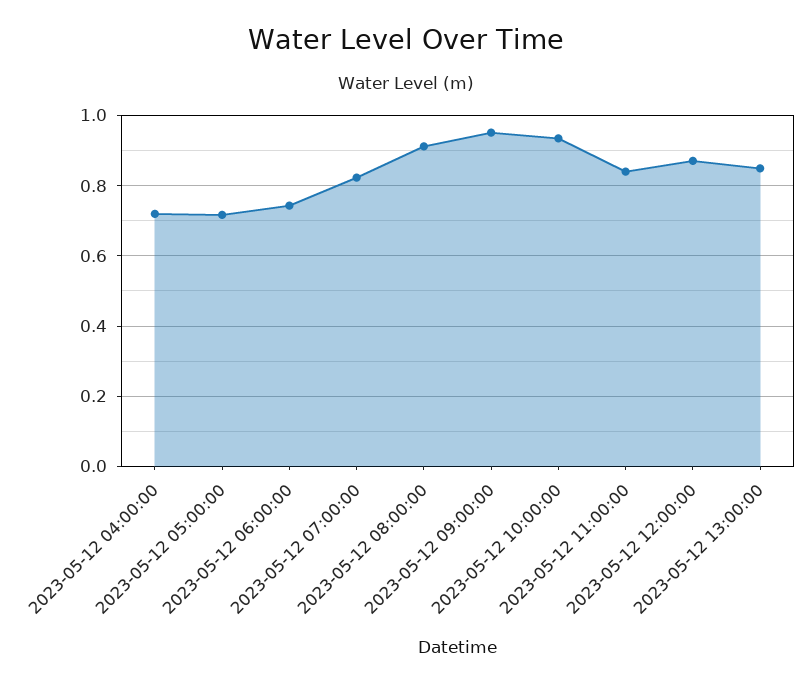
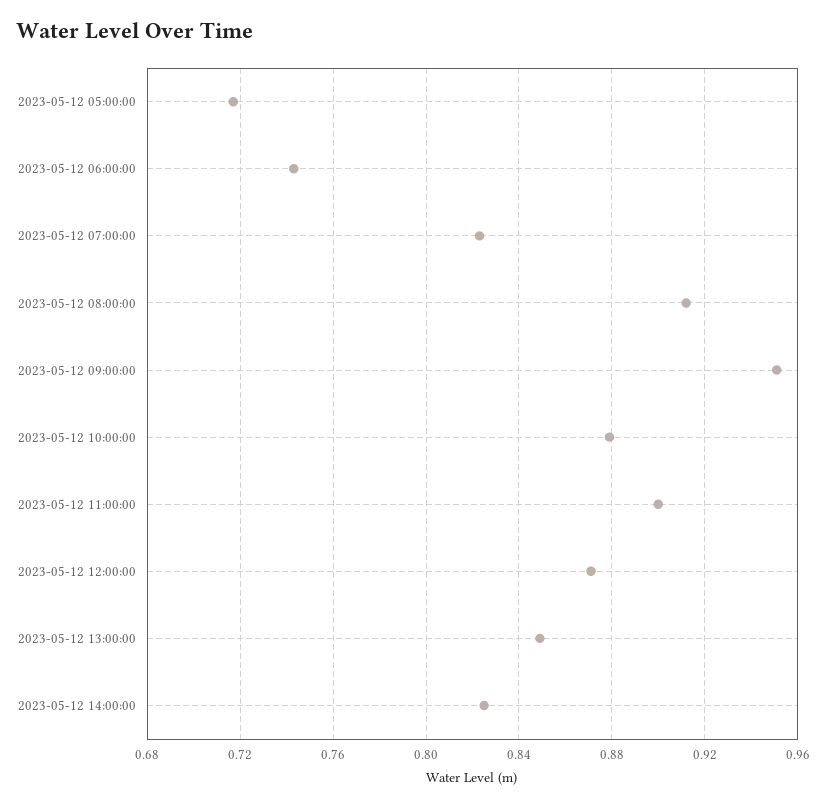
2023-05-12 04:00:00: 0.72 -> none
2023-05-12 10:00:00: 0.94 -> 0.88
2023-05-12 11:00:00: 0.84 -> 0.9
2023-05-12 14:00:00: none -> 0.825

